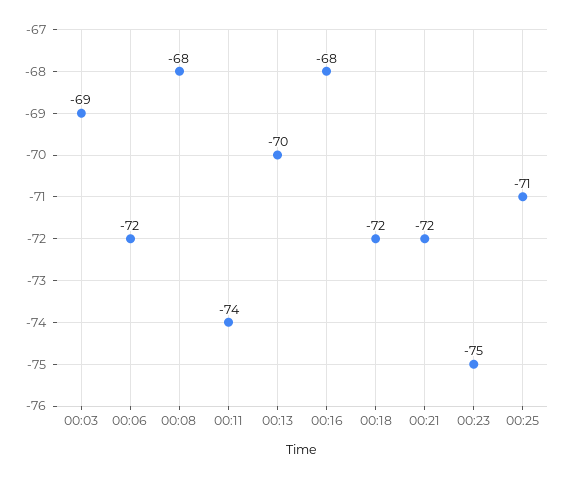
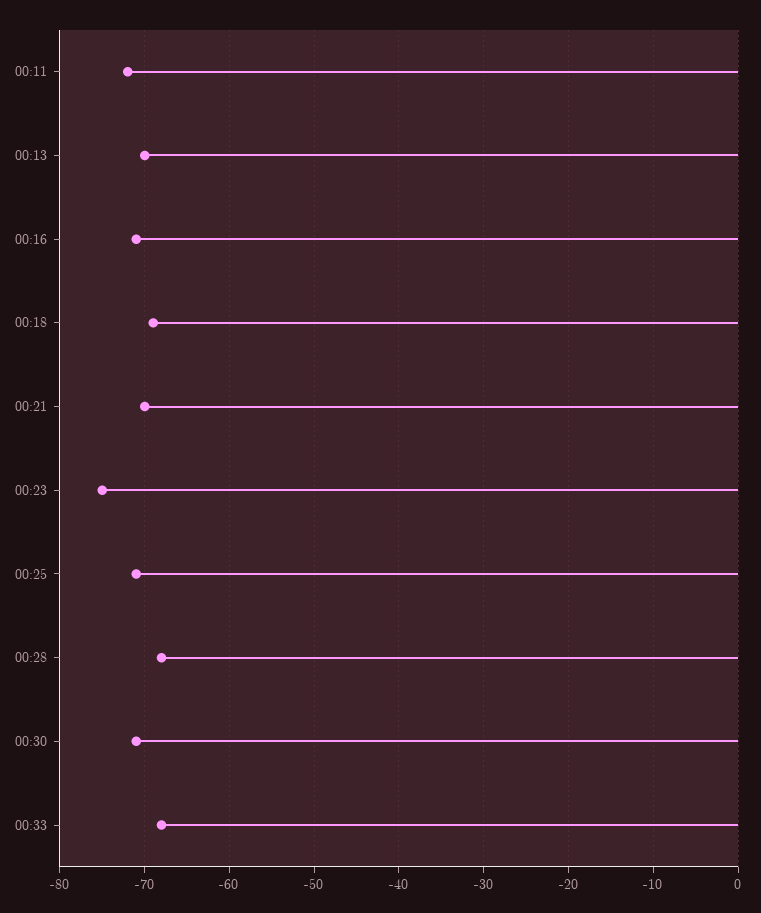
00:03: -69 -> none
00:06: -72 -> none
00:08: -68 -> none
00:11: -74 -> -72
00:16: -68 -> -71
00:18: -72 -> -69
00:21: -72 -> -70
00:28: none -> -68
00:30: none -> -71
00:33: none -> -68

